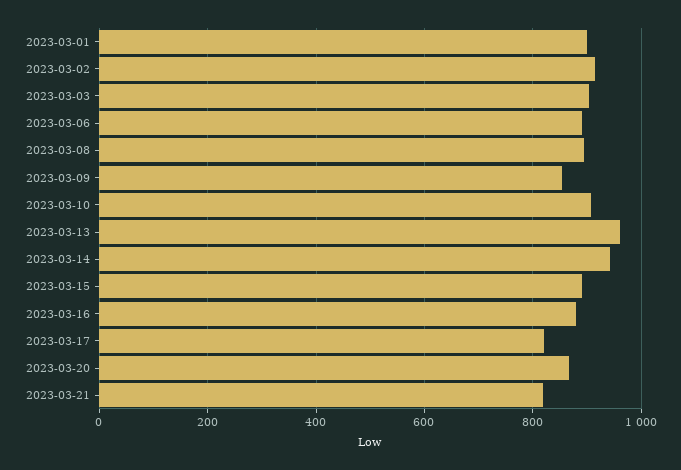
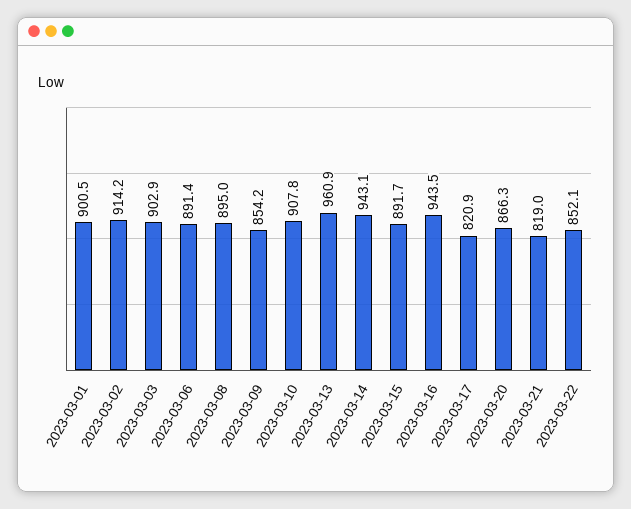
2023-03-16: 880 -> 943.5
2023-03-22: none -> 852.1

